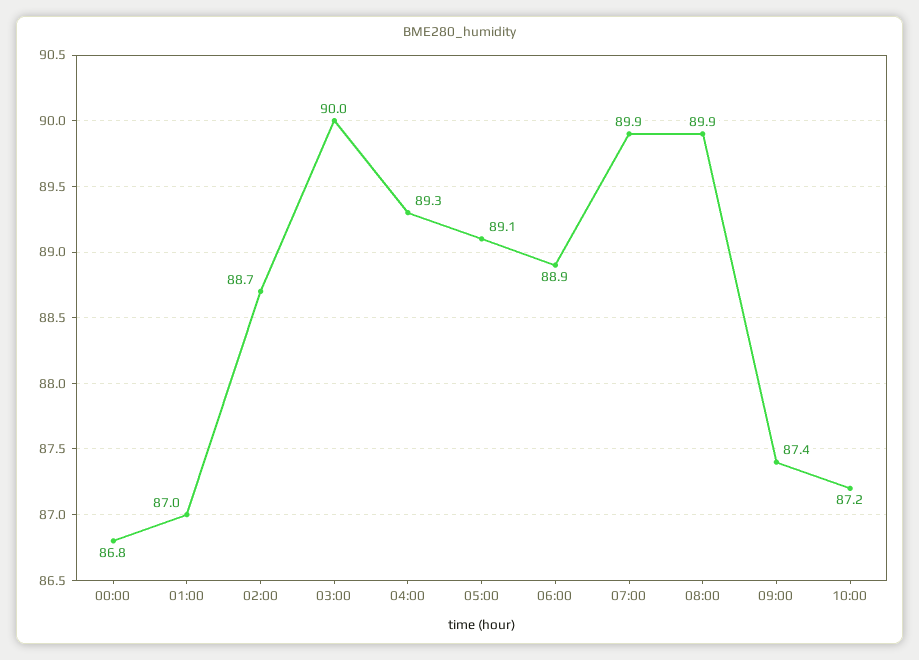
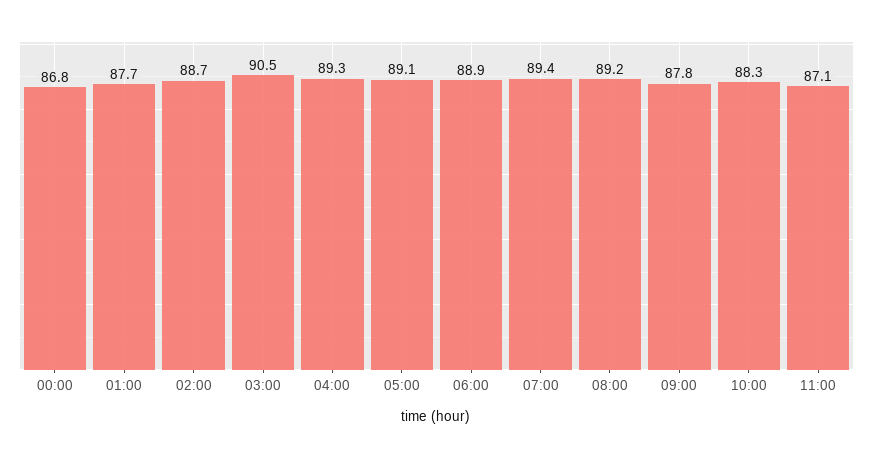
01:00: 87 -> 87.7
03:00: 90 -> 90.5
07:00: 89.9 -> 89.4
08:00: 89.9 -> 89.2
09:00: 87.4 -> 87.8
10:00: 87.2 -> 88.3
11:00: none -> 87.1

